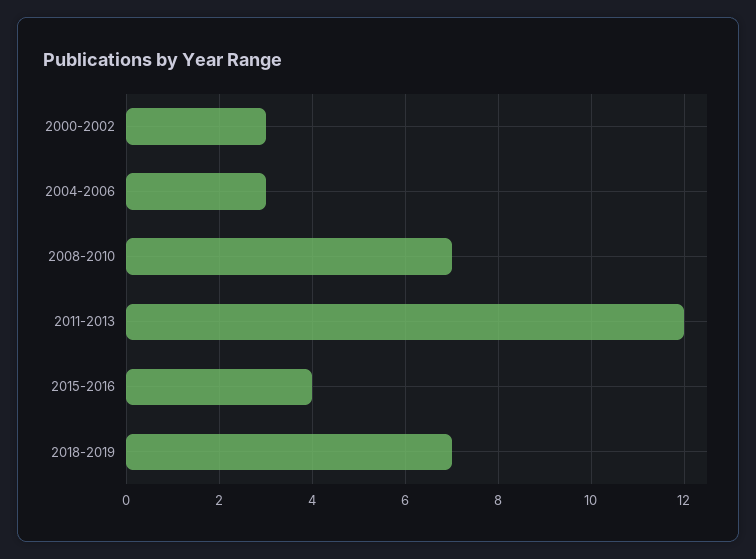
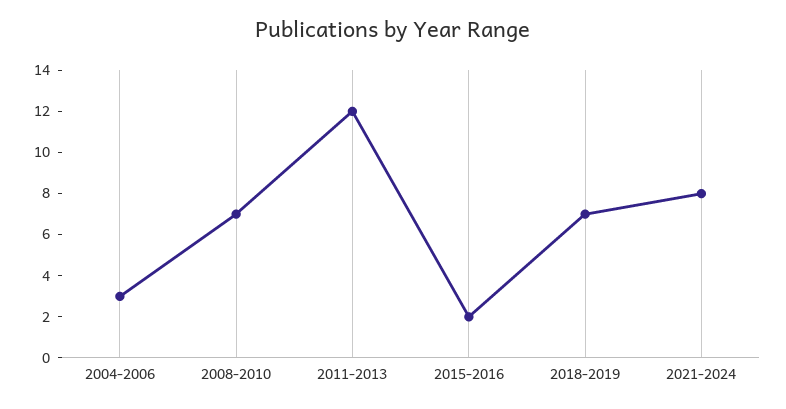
2000-2002: 3 -> none
2015-2016: 4 -> 2
2021-2024: none -> 8

